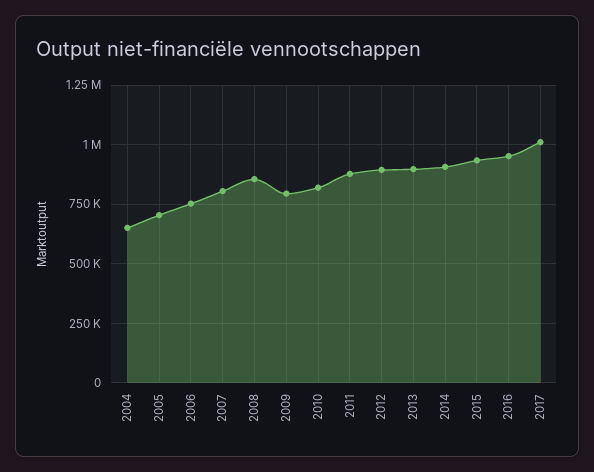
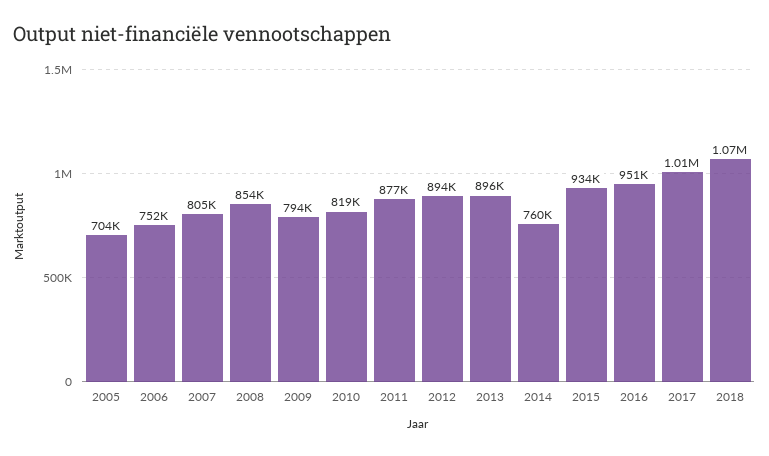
2004: 650000 -> none
2014: 900000 -> 760000
2018: none -> 1070000

